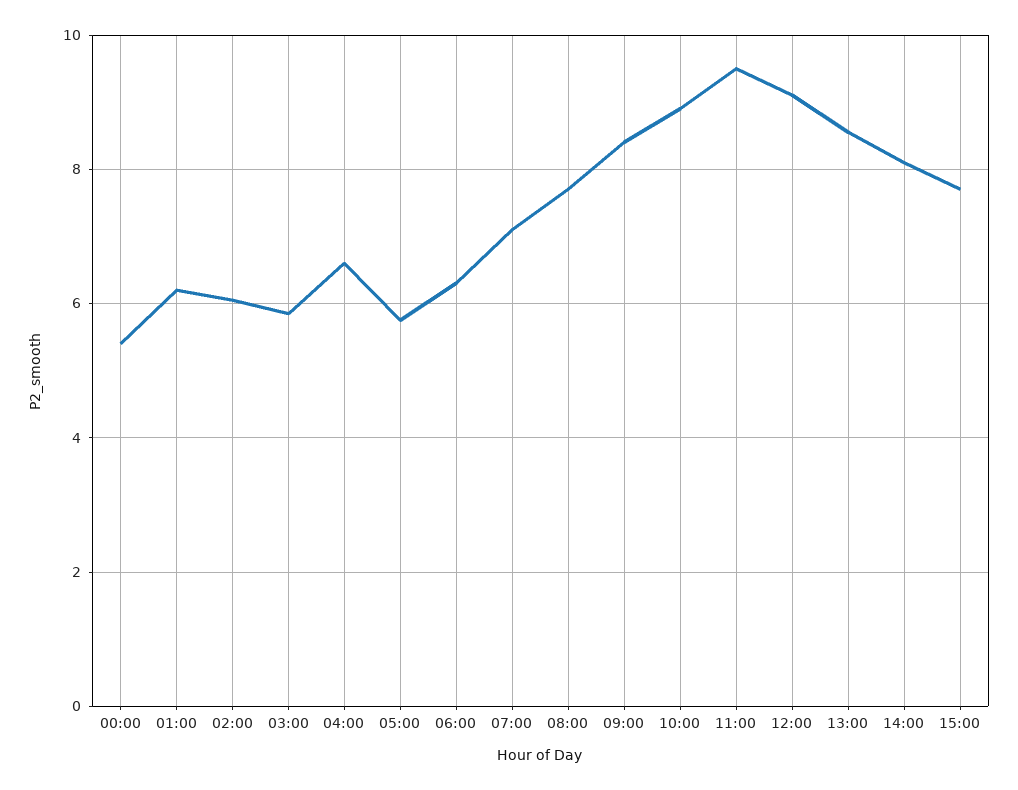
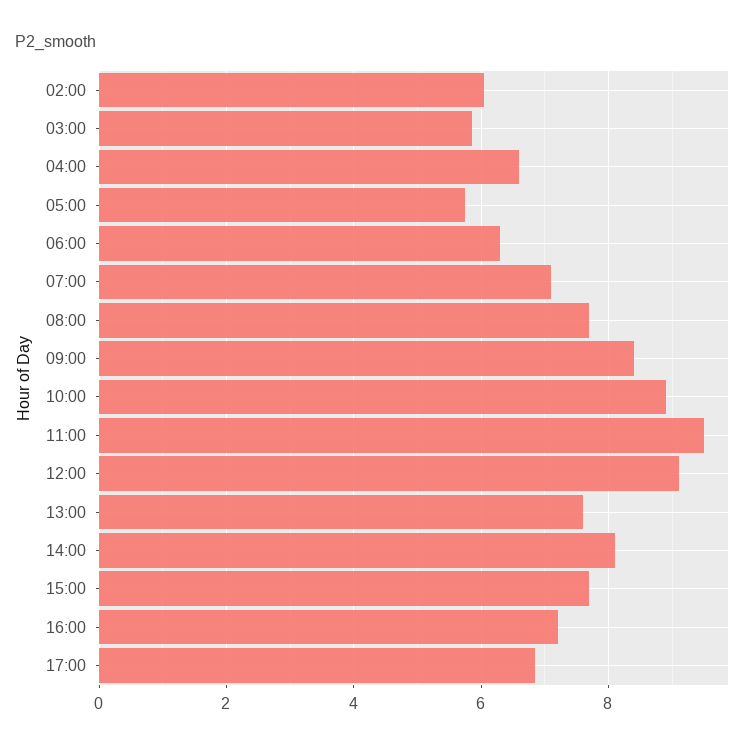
00:00: 5.4 -> none
01:00: 6.2 -> none
13:00: 8.6 -> 7.6
16:00: none -> 7.2
17:00: none -> 6.8

